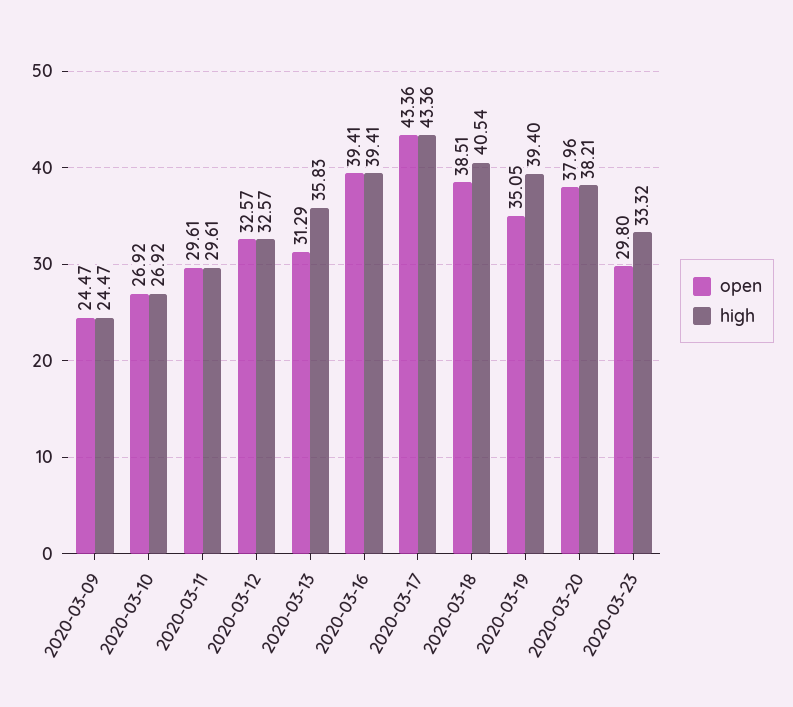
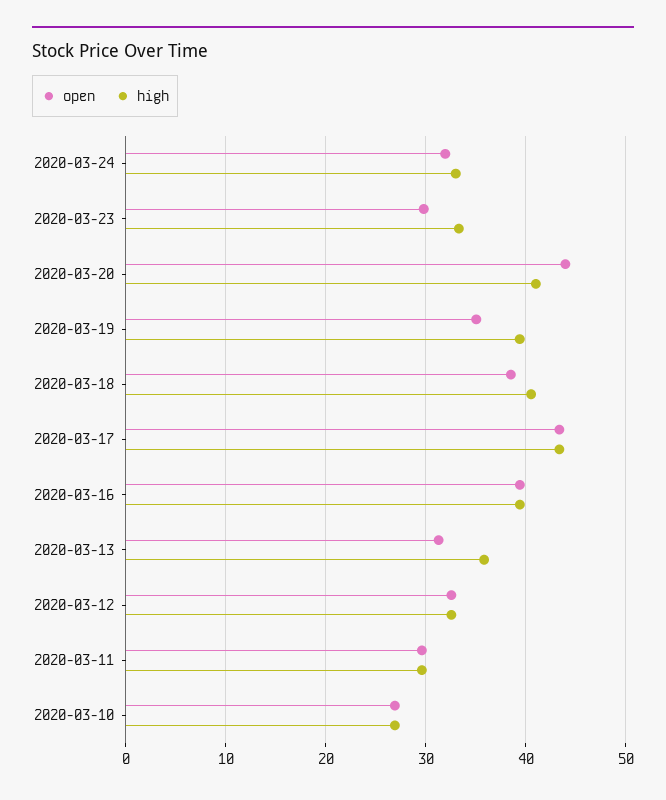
open, 2020-03-09: 24.47 -> none
high, 2020-03-09: 24.47 -> none
open, 2020-03-20: 37.96 -> 44
high, 2020-03-20: 38.21 -> 41
open, 2020-03-24: none -> 32
high, 2020-03-24: none -> 33

